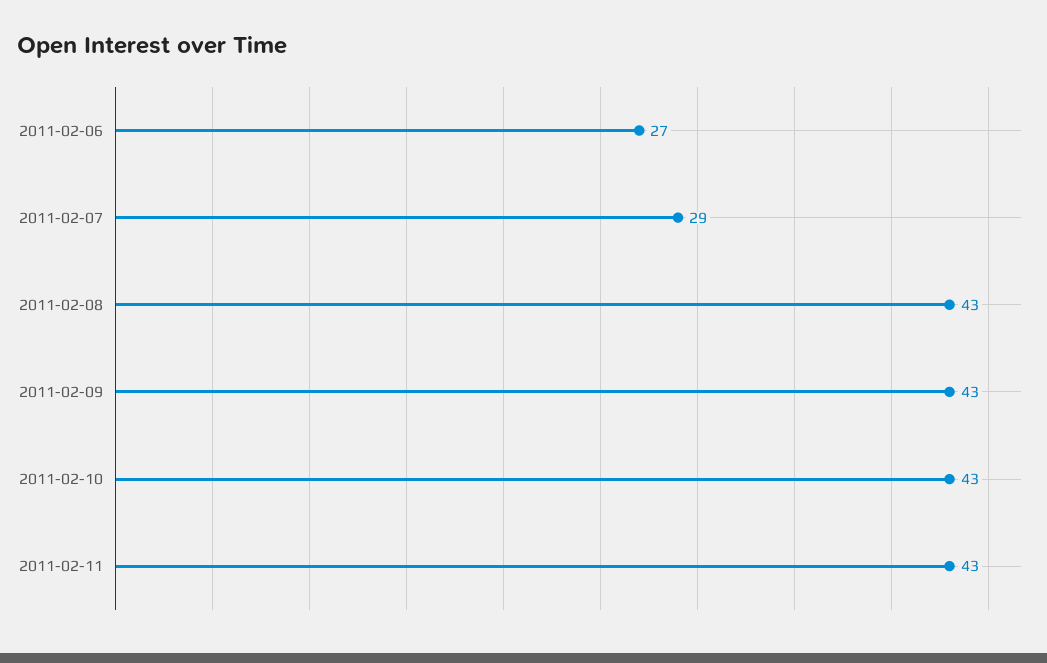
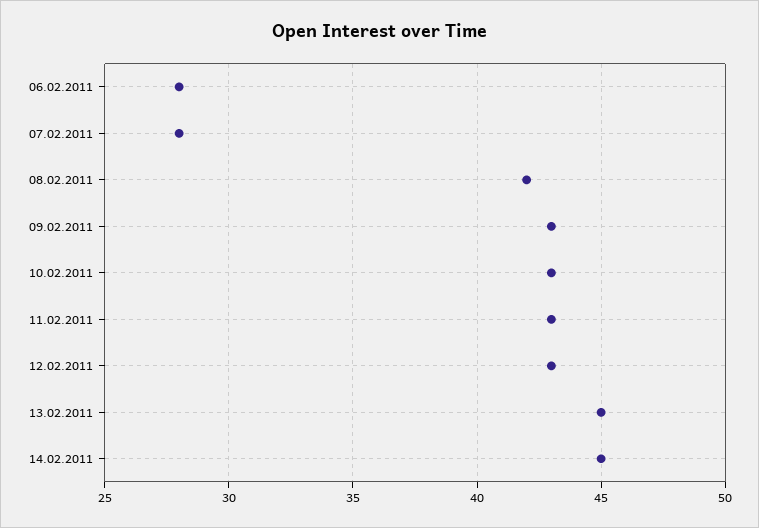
2011-02-06: 27 -> 28
2011-02-07: 29 -> 28
2011-02-08: 43 -> 42
12.02.2011: none -> 43
13.02.2011: none -> 45
14.02.2011: none -> 45

